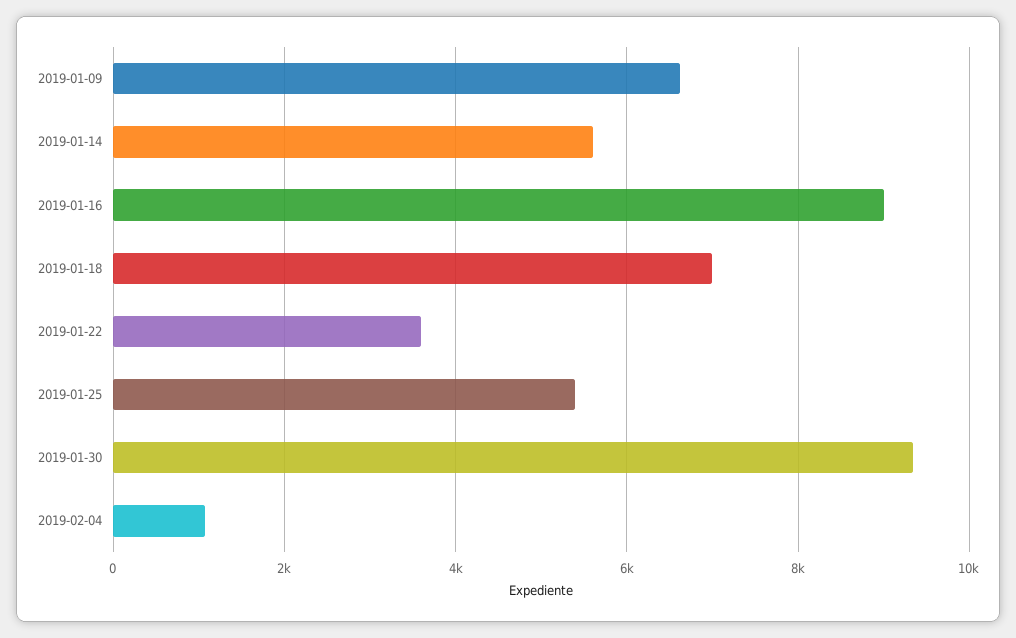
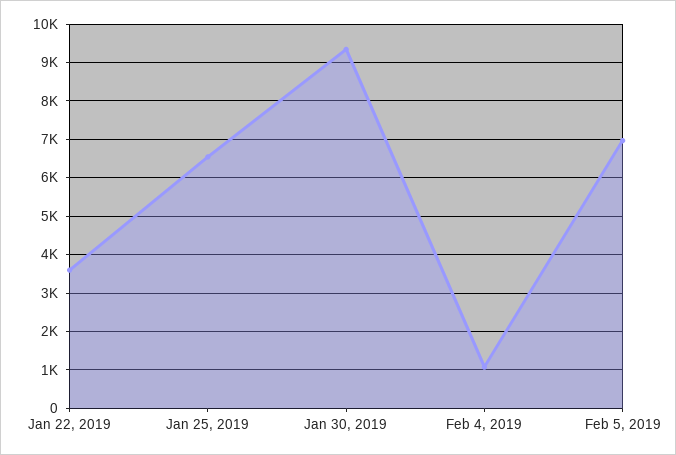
2019-01-09: 6600 -> none
2019-01-14: 5600 -> none
2019-01-16: 9000 -> none
2019-01-18: 7000 -> none
2019-01-25: 5400 -> 6600
Feb 5, 2019: none -> 7000

